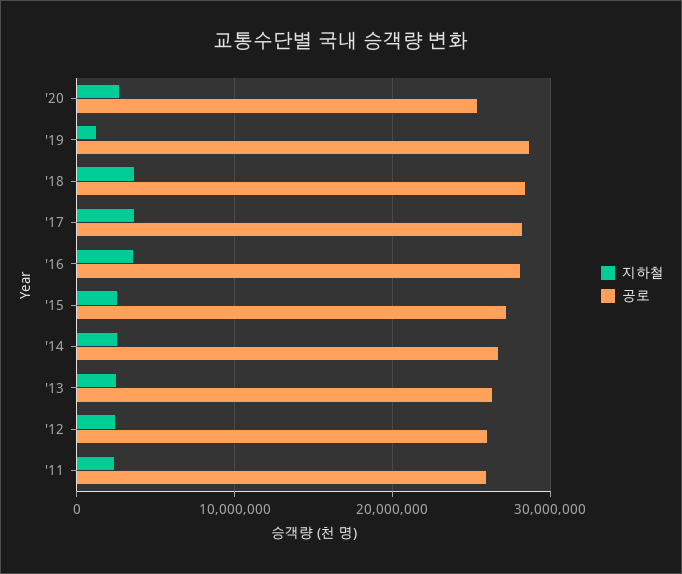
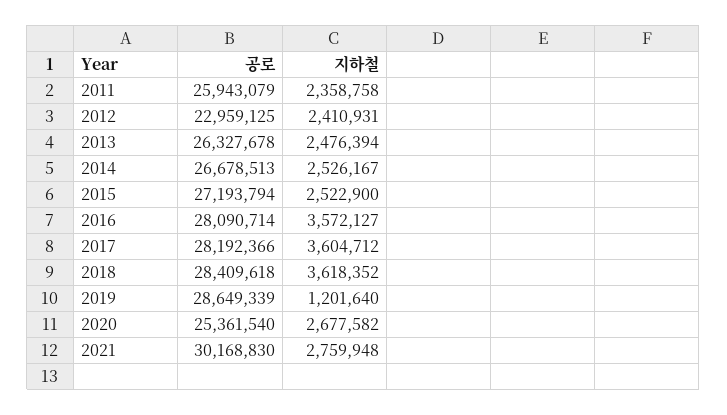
공로, '12: 26000000 -> 22959125
공로, 2021: none -> 30168830
지하철, 2021: none -> 2759948

